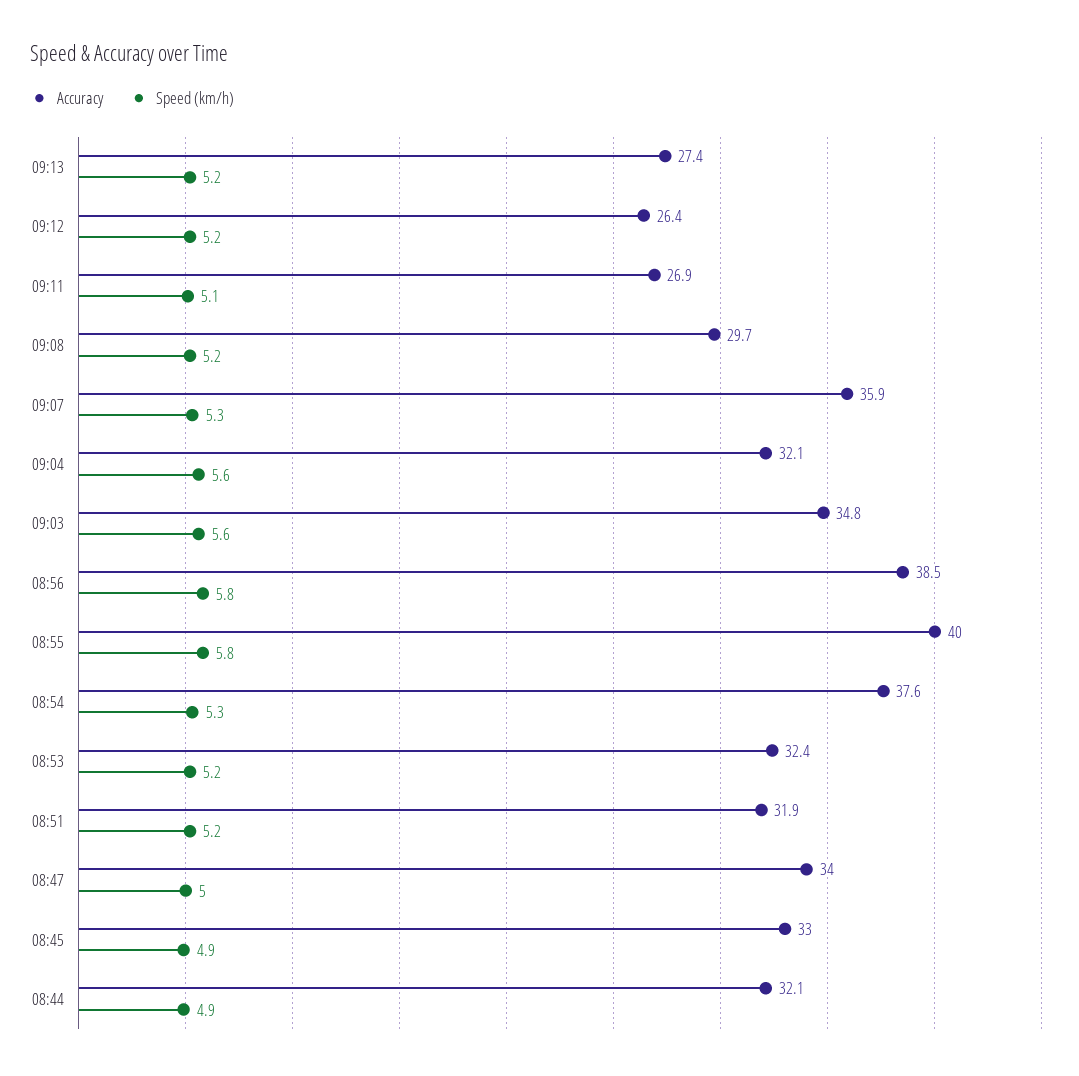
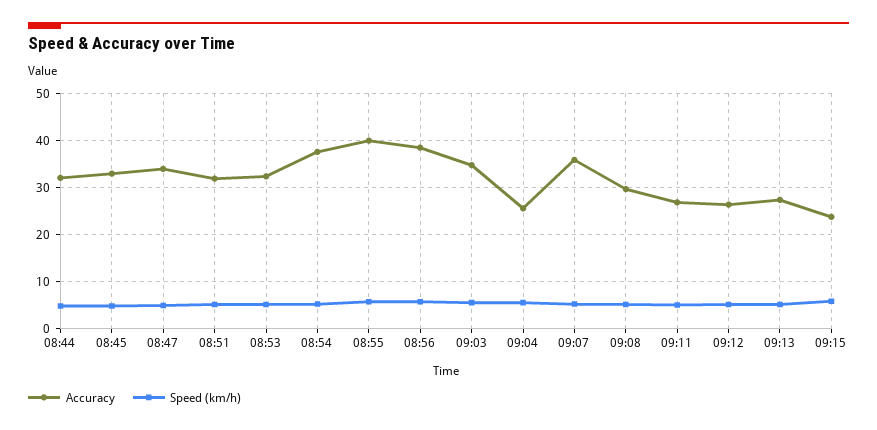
Accuracy, 09:04: 32.1 -> 26
Accuracy, 09:15: none -> 24
Speed (km/h), 09:15: none -> 6

